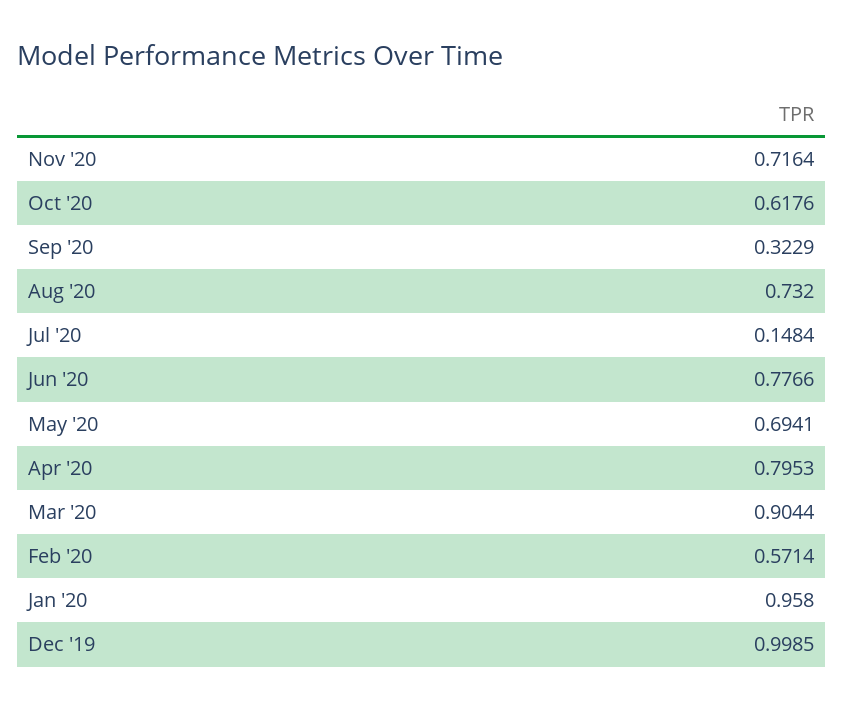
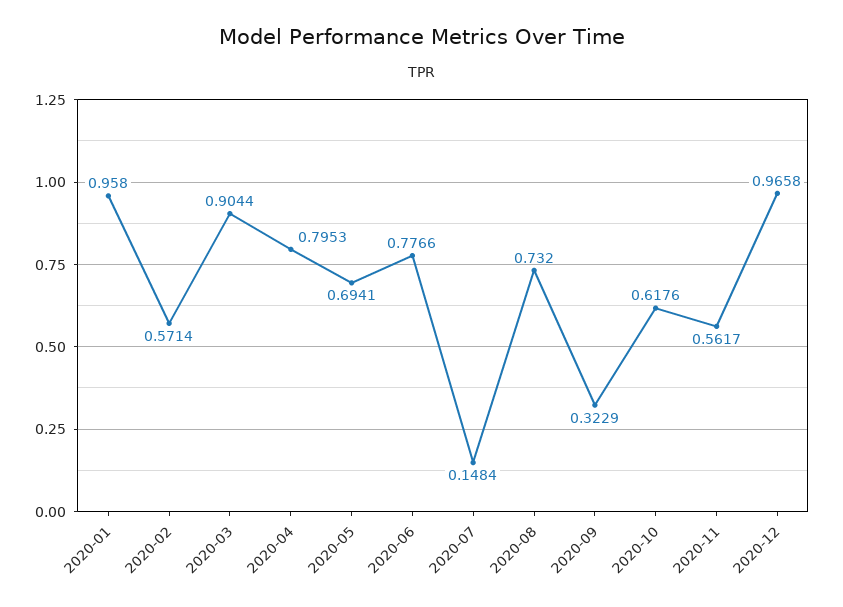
Nov '20: 0.7164 -> 0.5617
Dec '19: 0.9985 -> none
2020-12: none -> 0.9658

